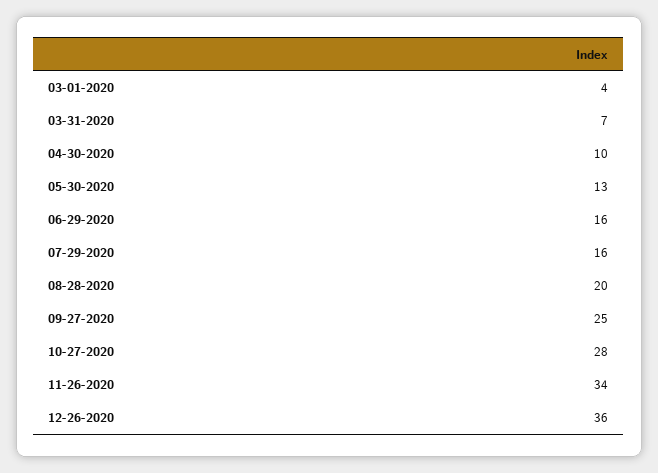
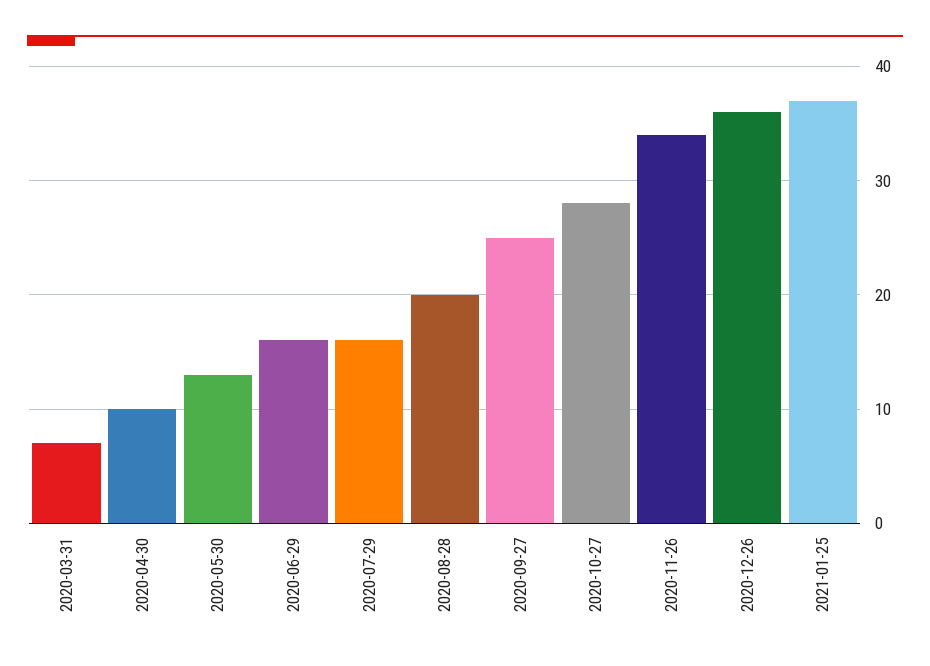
03-01-2020: 4 -> none
2021-01-25: none -> 37

